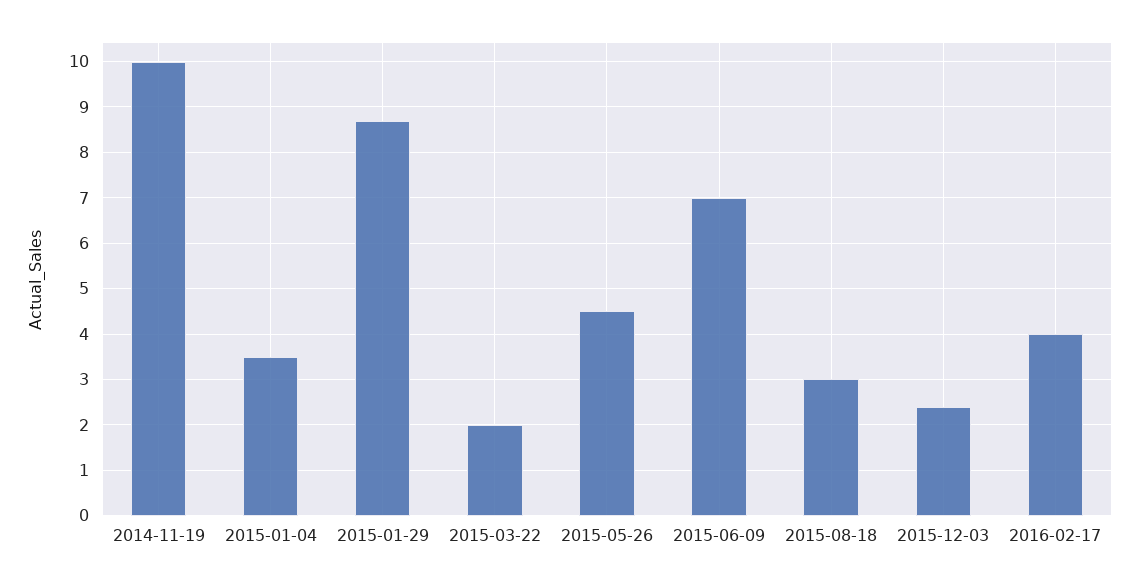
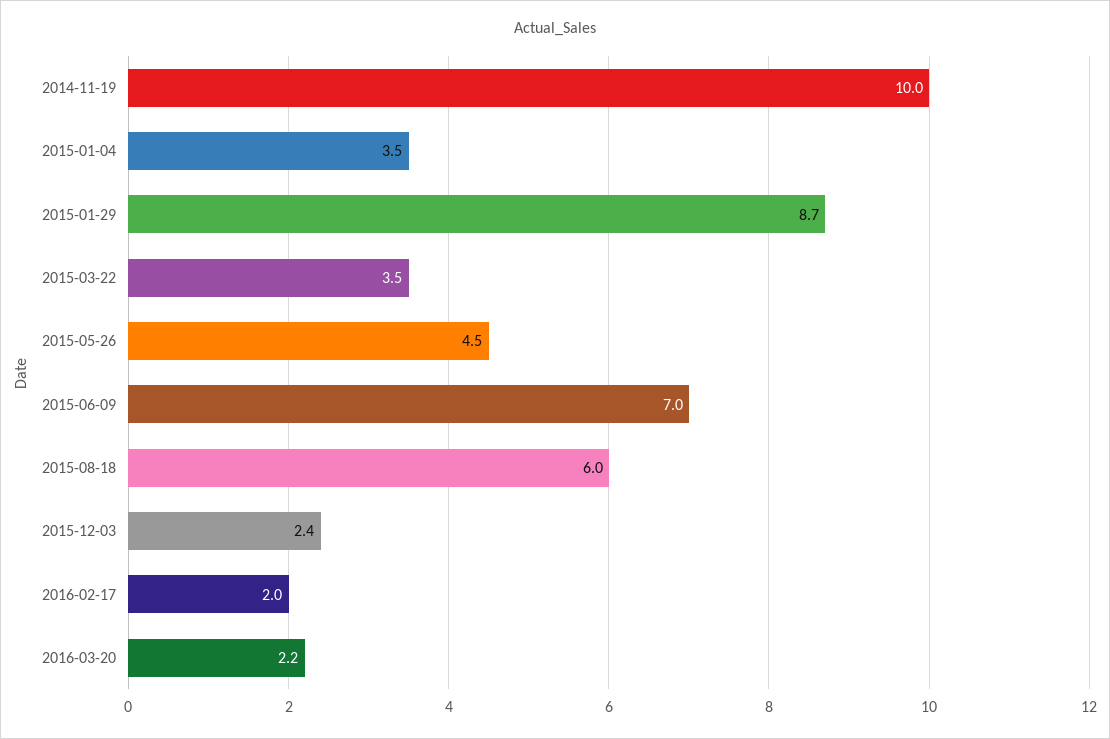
2015-03-22: 2 -> 3.5
2015-08-18: 3 -> 6
2016-02-17: 4 -> 2
2016-03-20: none -> 2.2

